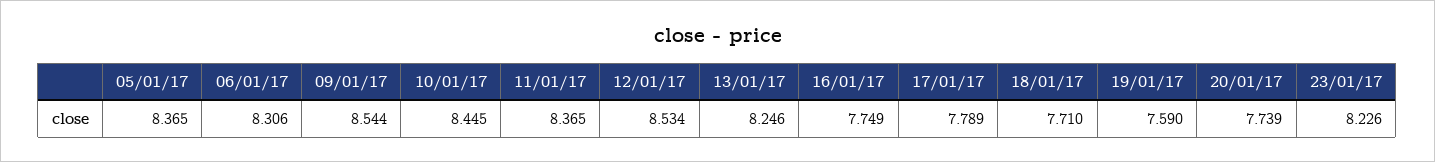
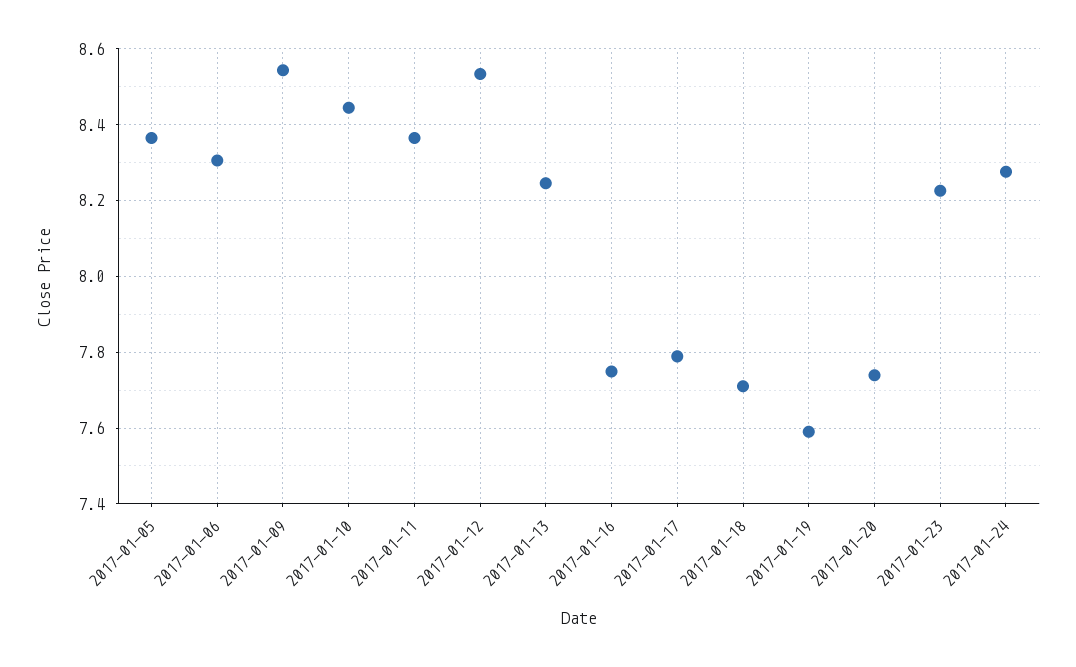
2017-01-24: none -> 8.28

